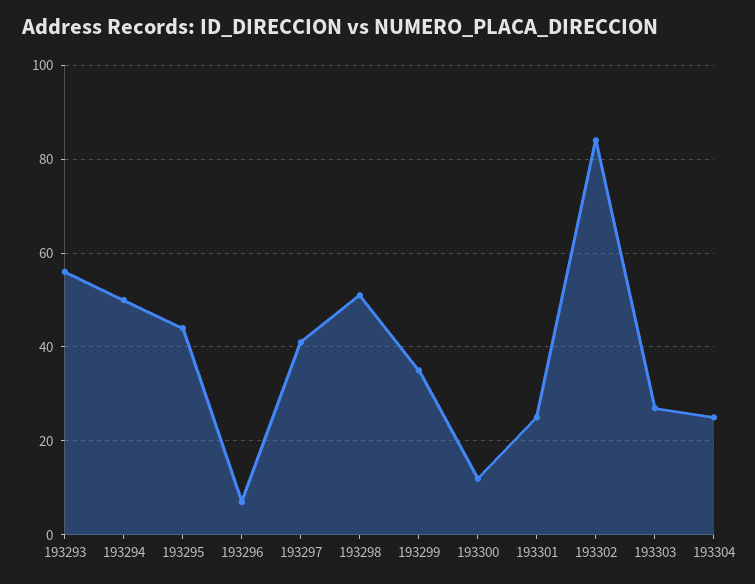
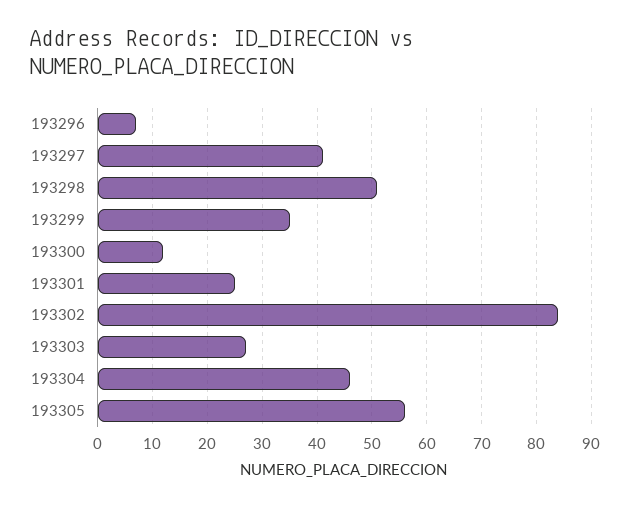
193293: 55 -> none
193294: 50 -> none
193295: 45 -> none
193304: 25 -> 45
193305: none -> 55

